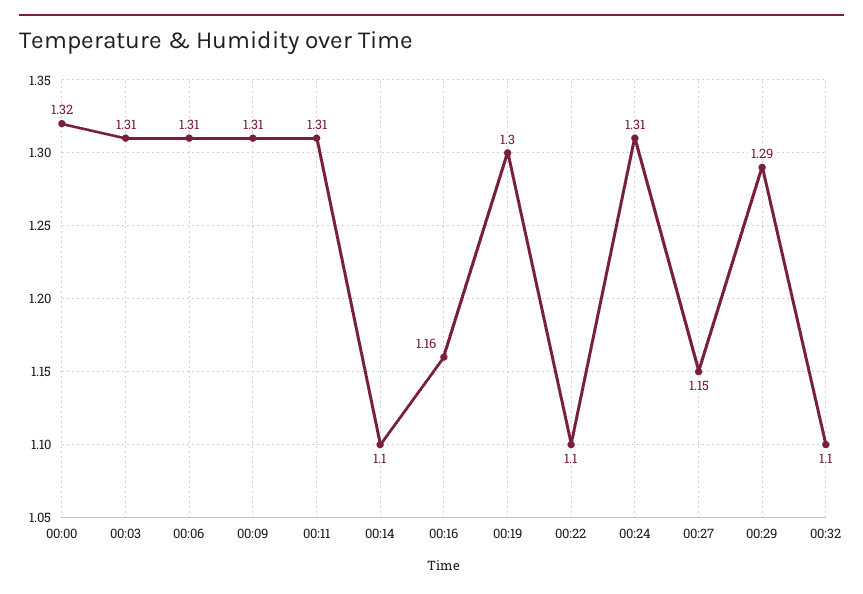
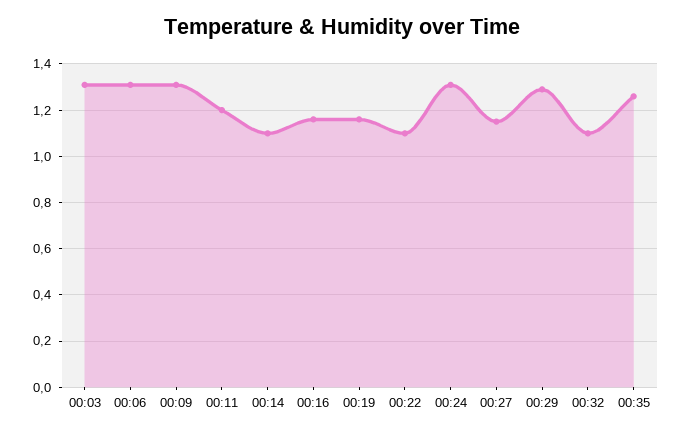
00:00: 1.32 -> none
00:11: 1.31 -> 1.2
00:19: 1.3 -> 1.15
00:35: none -> 1.25

